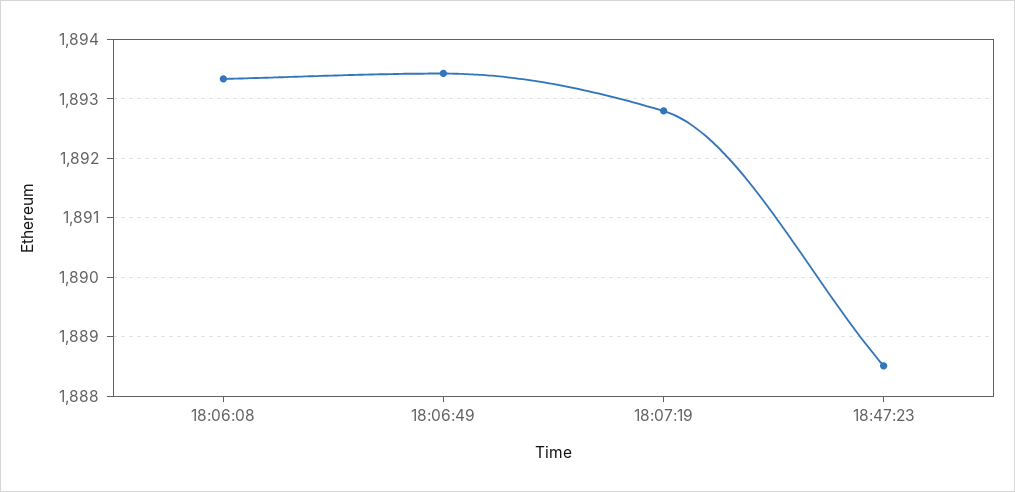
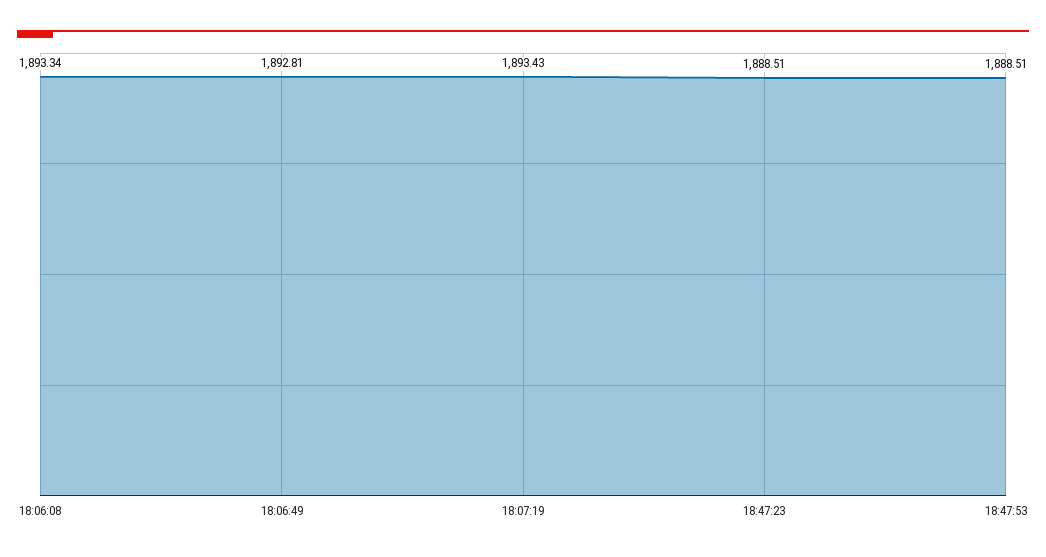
18:06:49: 1893.4 -> 1892.81
18:07:19: 1892.8 -> 1893.43
18:47:53: none -> 1888.51

